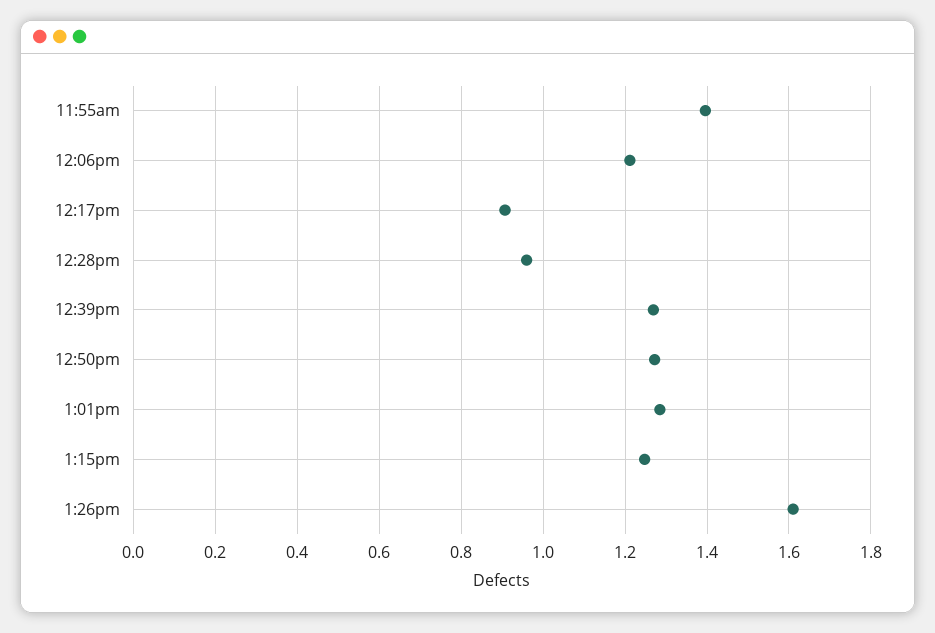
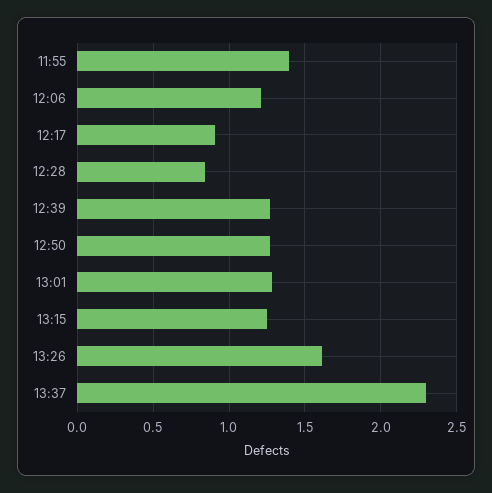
12:28pm: 0.96 -> 0.85
13:37: none -> 2.3

